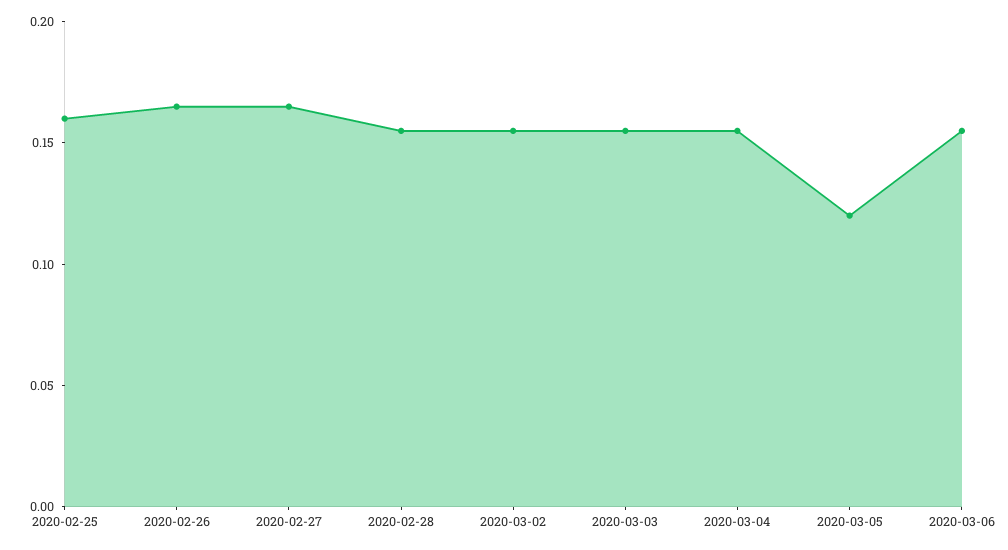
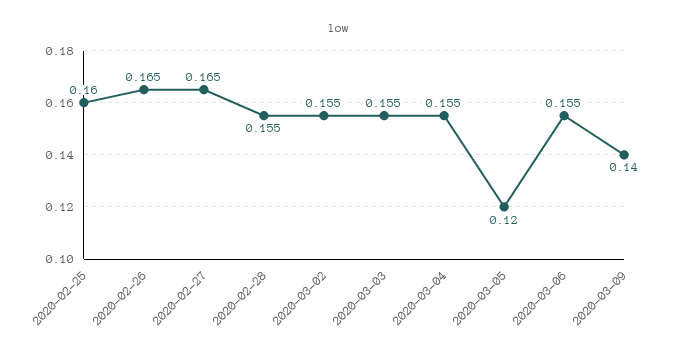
2020-03-09: none -> 0.14

